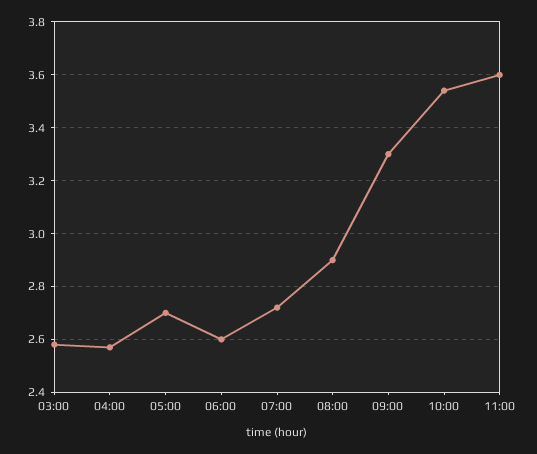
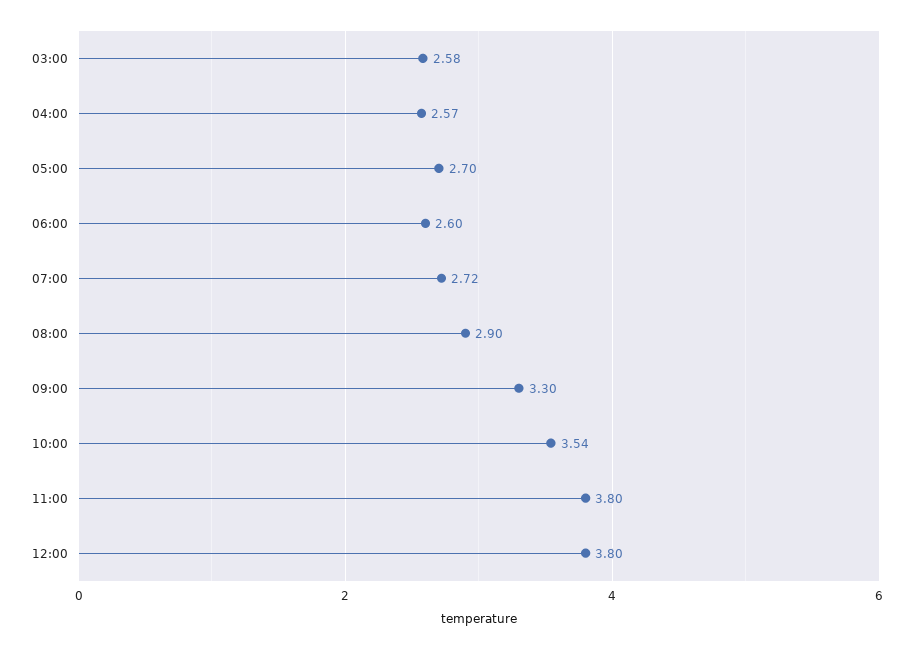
11:00: 3.6 -> 3.8
12:00: none -> 3.8

